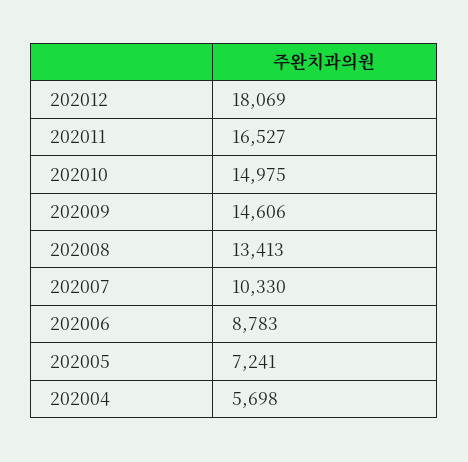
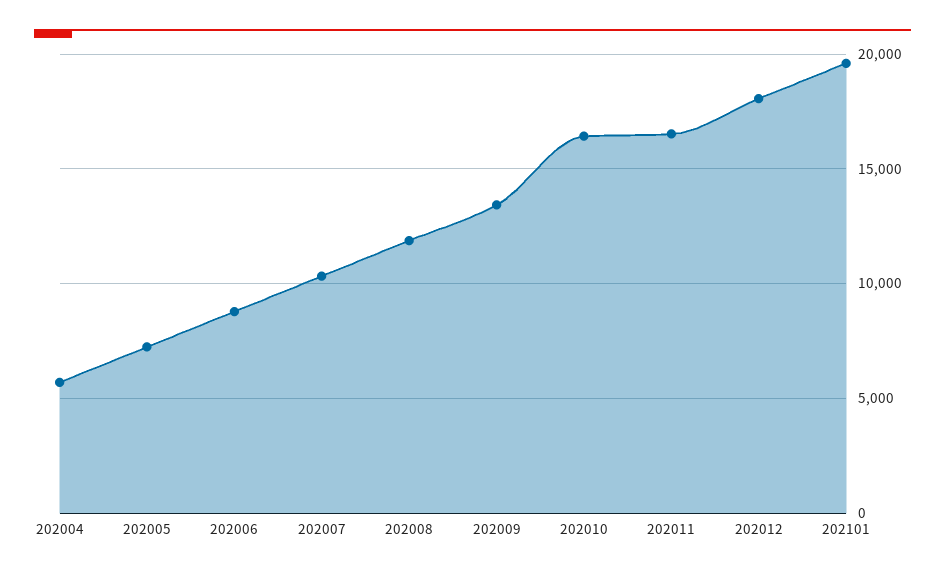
202010: 14975 -> 16500
202009: 14606 -> 13500
202008: 13413 -> 12000
202101: none -> 19500

